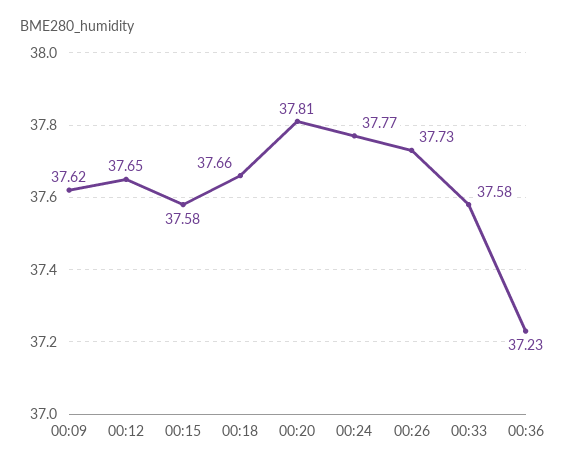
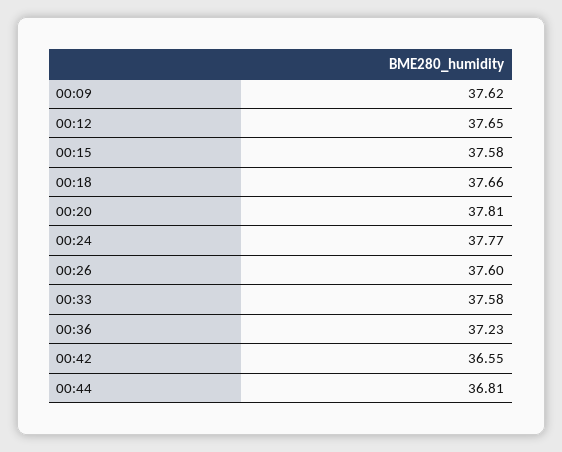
00:26: 37.73 -> 37.6
00:42: none -> 36.55
00:44: none -> 36.81

